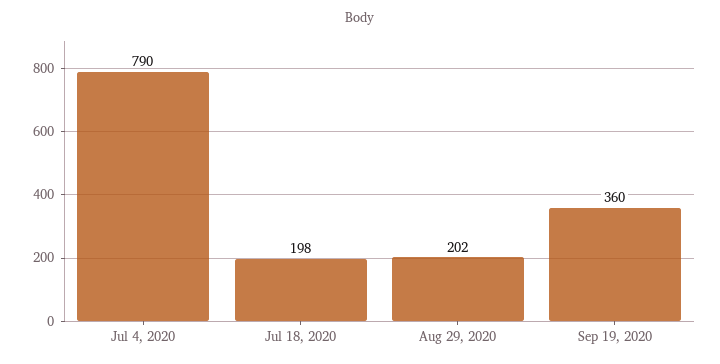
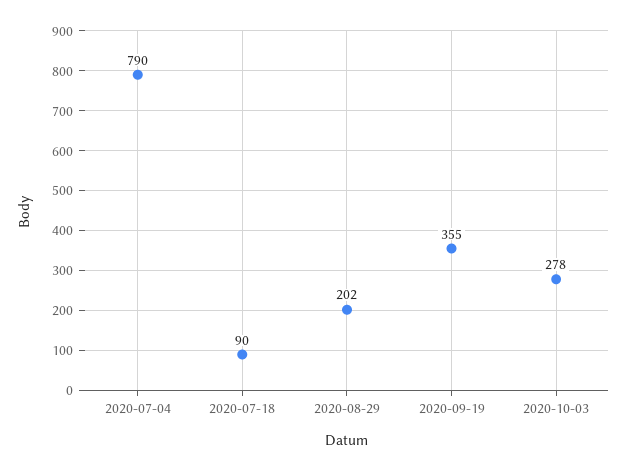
Jul 18, 2020: 198 -> 90
Sep 19, 2020: 360 -> 355
2020-10-03: none -> 278

